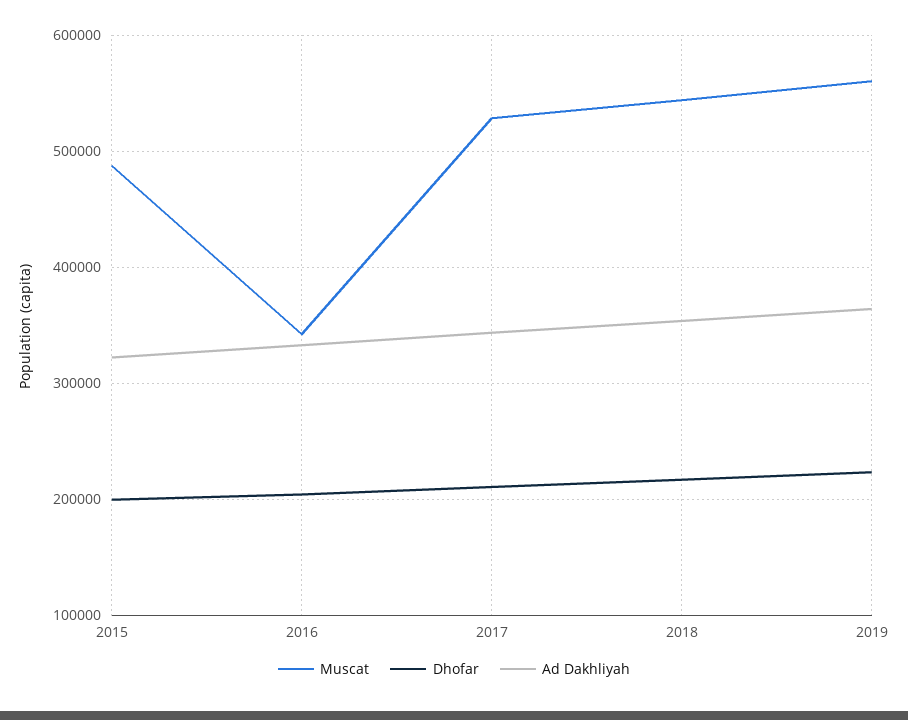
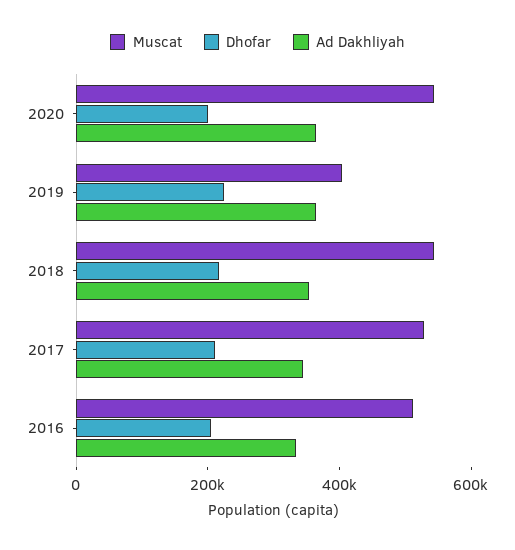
Muscat, 2015: 490000 -> none
Dhofar, 2015: 200000 -> none
Ad Dakhliyah, 2015: 320000 -> none
Muscat, 2016: 340000 -> 500000
Muscat, 2019: 560000 -> 400000
Muscat, 2020: none -> 550000
Dhofar, 2020: none -> 200000
Ad Dakhliyah, 2020: none -> 350000

